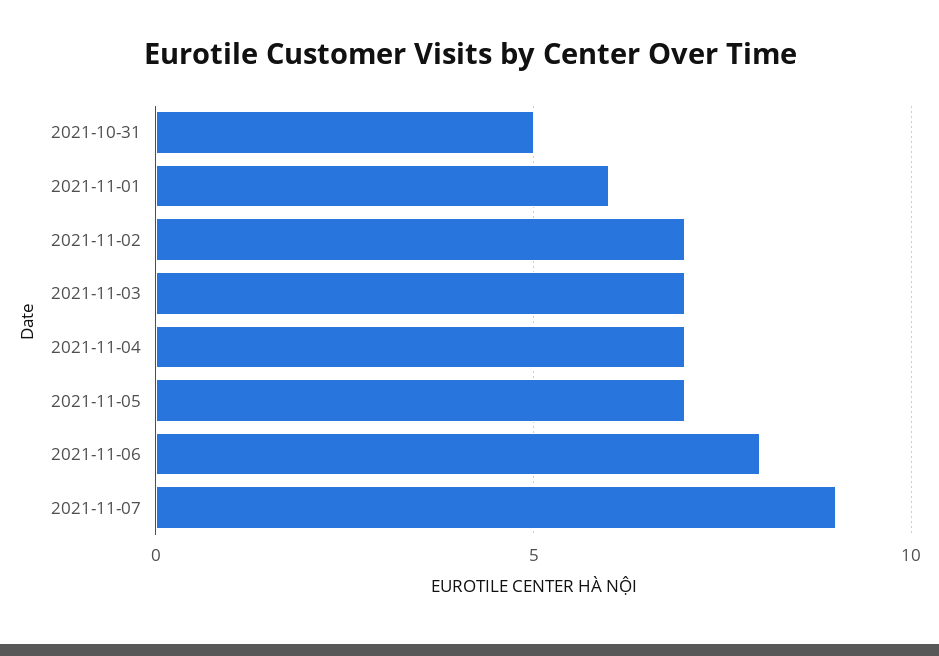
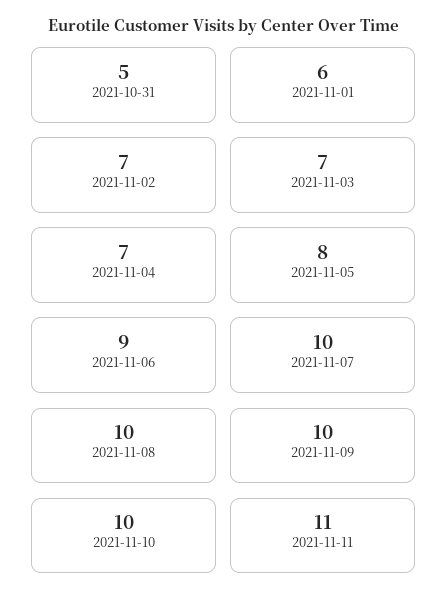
2021-11-05: 7 -> 8
2021-11-06: 8 -> 9
2021-11-07: 9 -> 10
2021-11-08: none -> 10
2021-11-09: none -> 10
2021-11-10: none -> 10
2021-11-11: none -> 11

